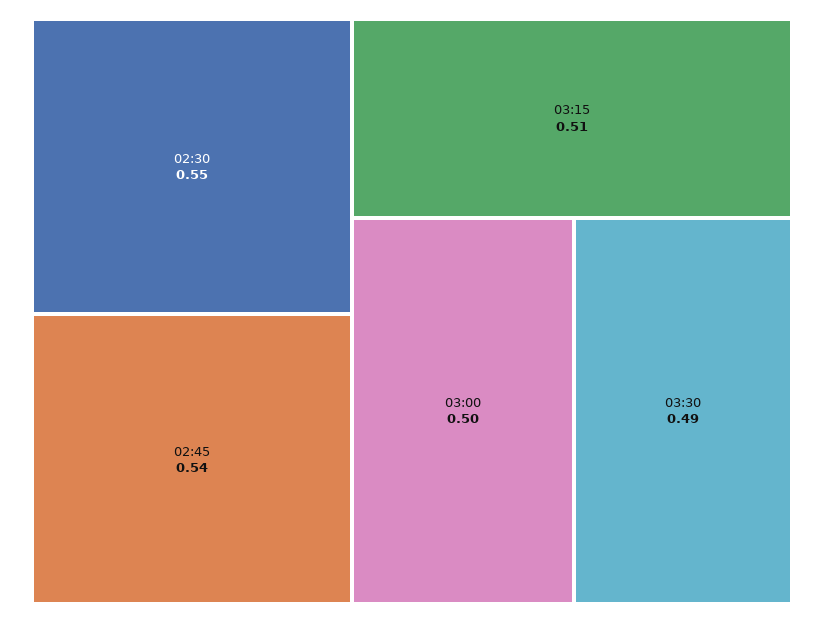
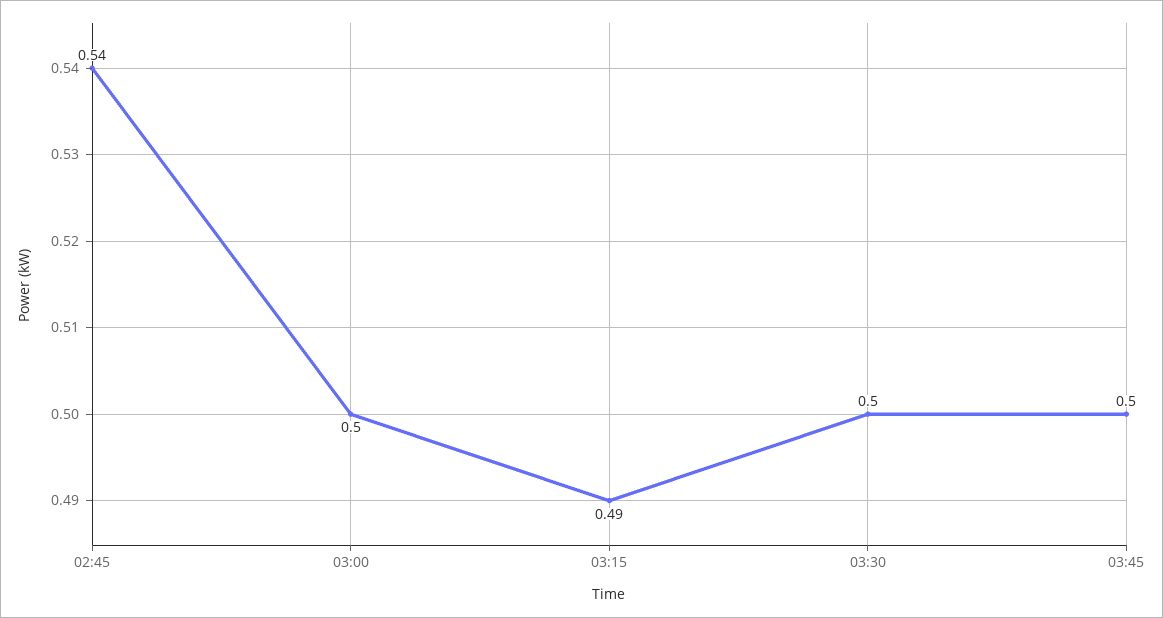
02:30: 0.55 -> none
03:15: 0.51 -> 0.49
03:30: 0.49 -> 0.5
03:45: none -> 0.5

